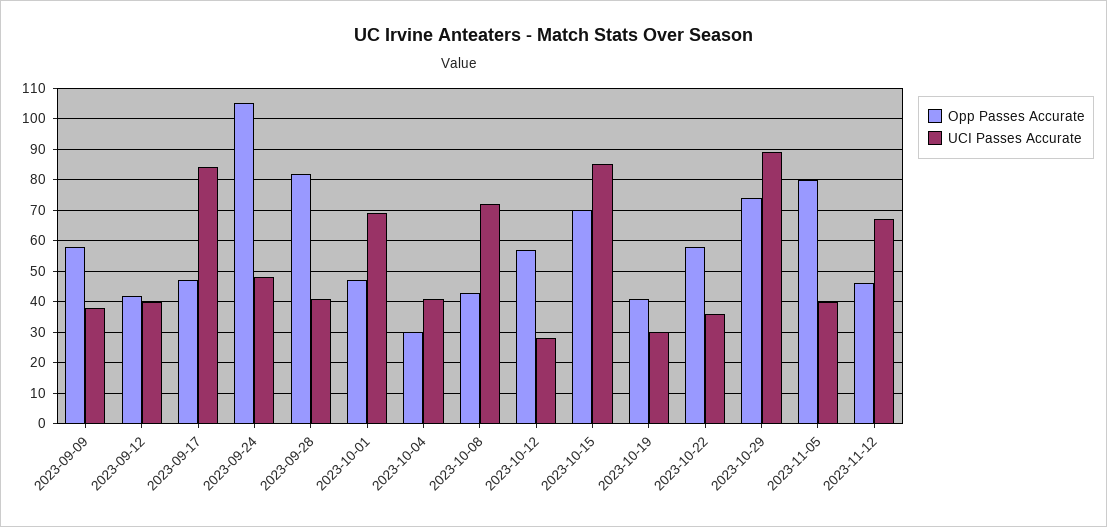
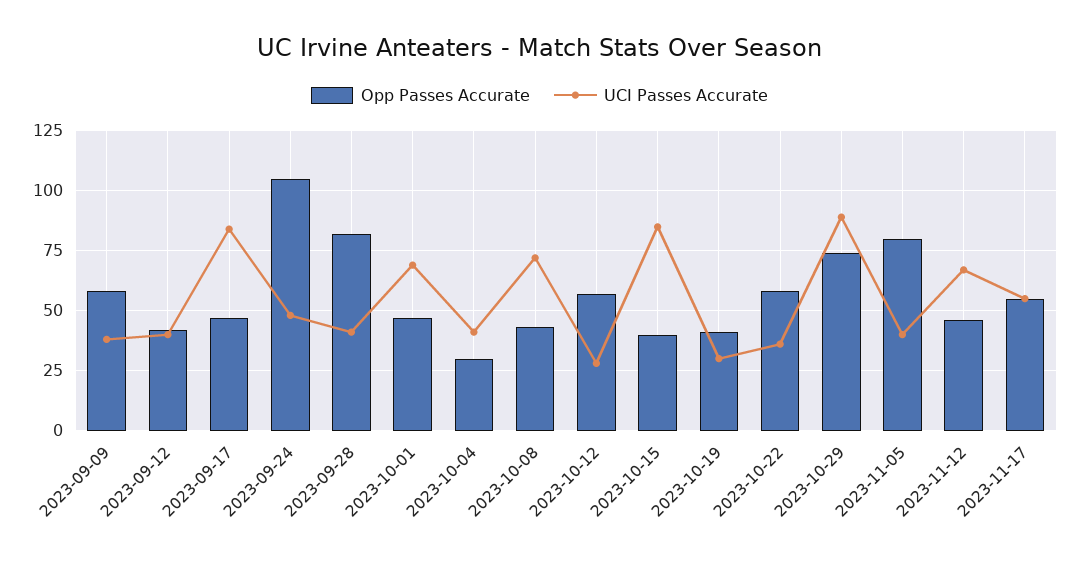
Opp Passes Accurate, 2023-10-15: 70 -> 40
Opp Passes Accurate, 2023-11-17: none -> 55
UCI Passes Accurate, 2023-11-17: none -> 55

